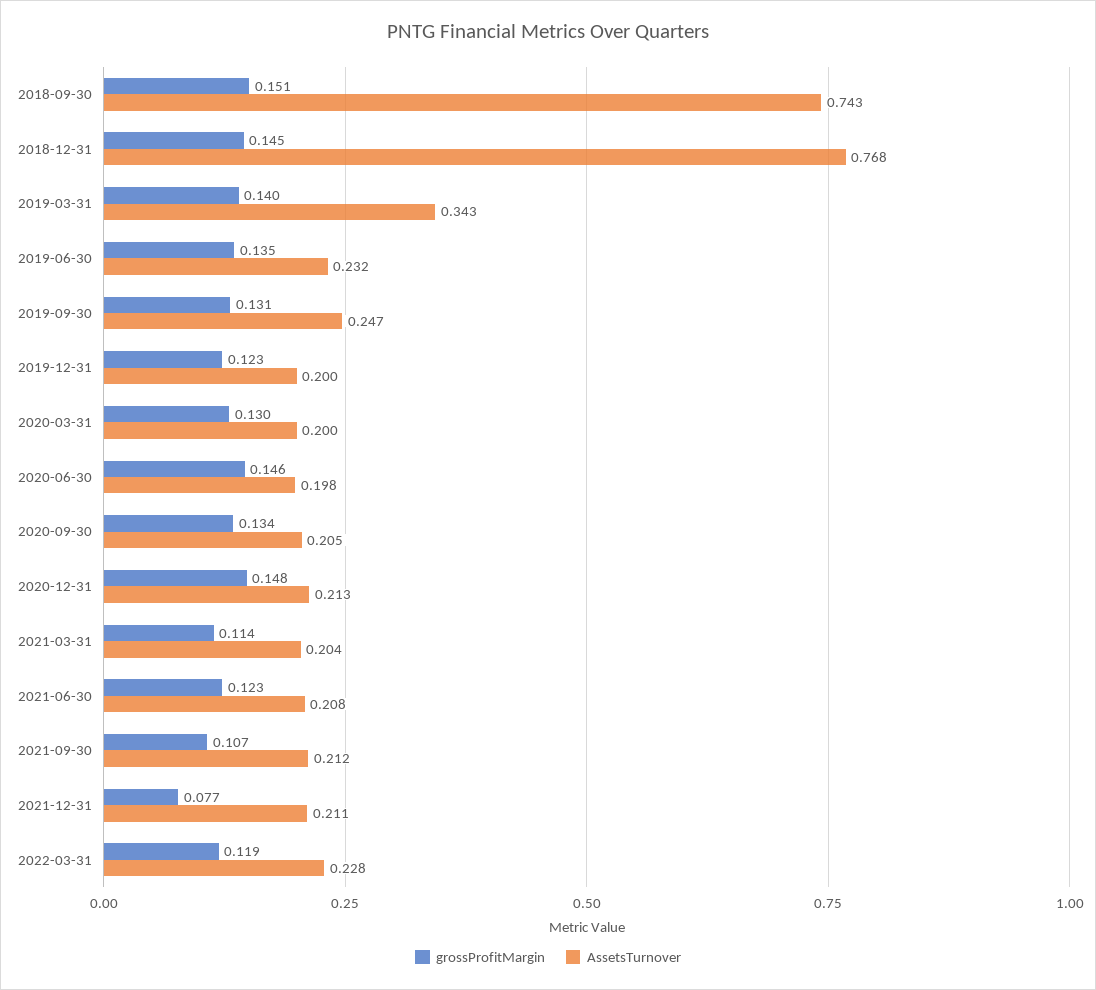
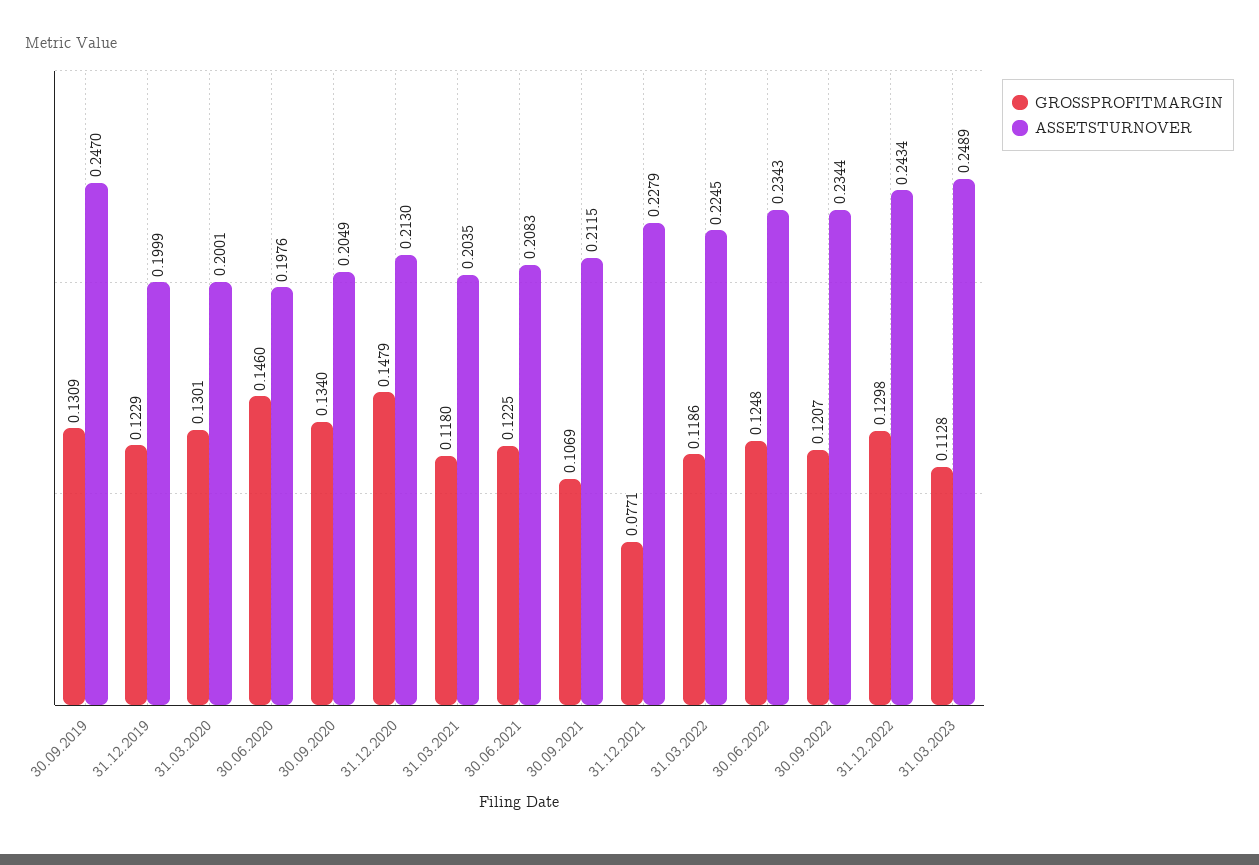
grossProfitMargin, 2018-09-30: 0.151 -> none
AssetsTurnover, 2018-09-30: 0.743 -> none
grossProfitMargin, 2018-12-31: 0.145 -> none
AssetsTurnover, 2018-12-31: 0.768 -> none
grossProfitMargin, 2019-03-31: 0.14 -> none
AssetsTurnover, 2019-03-31: 0.343 -> none
grossProfitMargin, 2019-06-30: 0.135 -> none
AssetsTurnover, 2019-06-30: 0.232 -> none
grossProfitMargin, 2021-03-31: 0.114 -> 0.118
AssetsTurnover, 2021-12-31: 0.211 -> 0.2279
AssetsTurnover, 2022-03-31: 0.228 -> 0.2245
grossProfitMargin, 30.06.2022: none -> 0.1248
AssetsTurnover, 30.06.2022: none -> 0.2343
grossProfitMargin, 30.09.2022: none -> 0.1207
AssetsTurnover, 30.09.2022: none -> 0.2344
grossProfitMargin, 31.12.2022: none -> 0.1298
AssetsTurnover, 31.12.2022: none -> 0.2434
grossProfitMargin, 31.03.2023: none -> 0.1128
AssetsTurnover, 31.03.2023: none -> 0.2489

